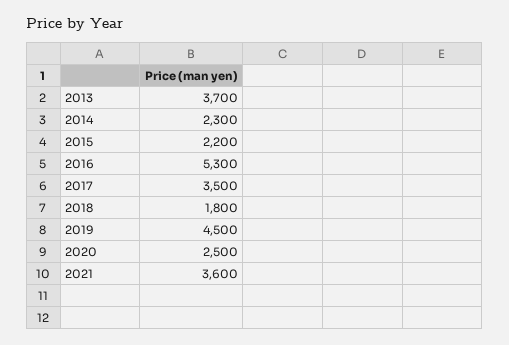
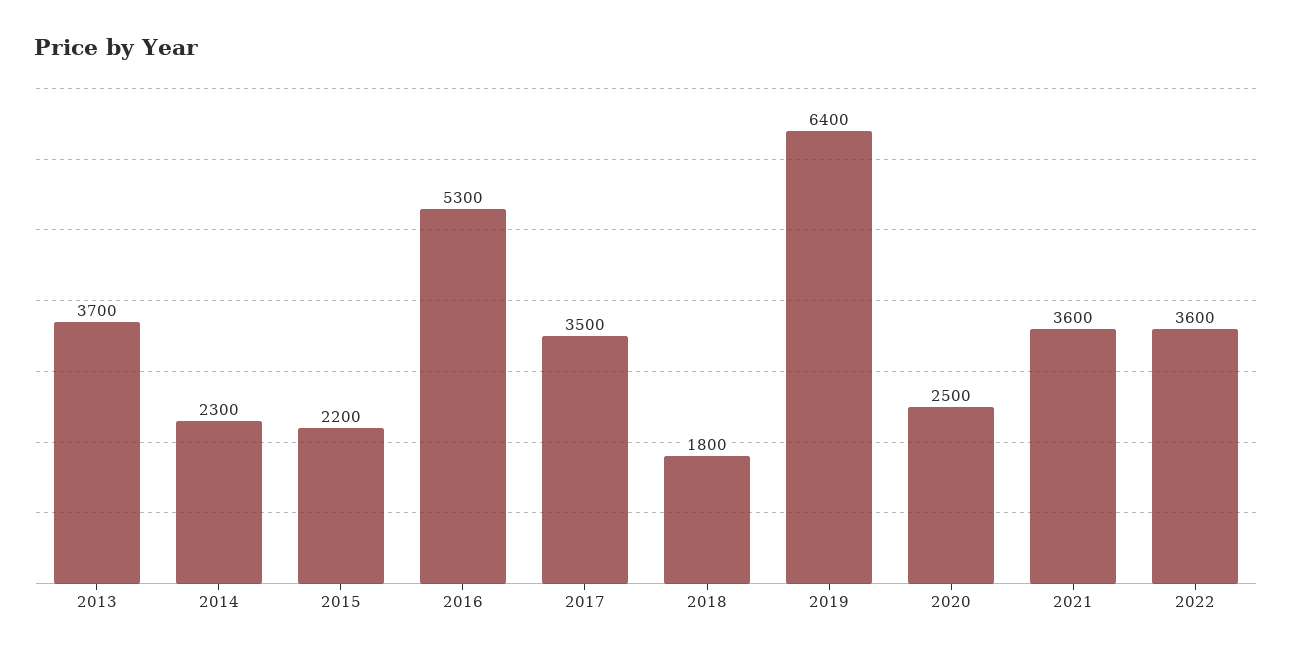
2019: 4500 -> 6400
2022: none -> 3600

